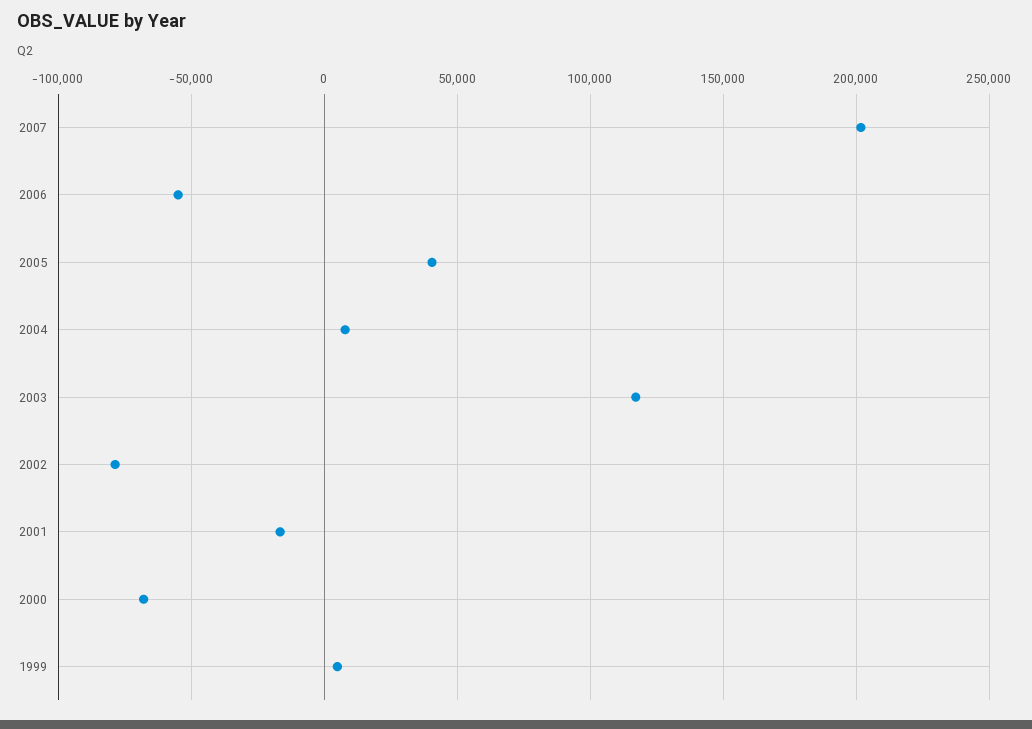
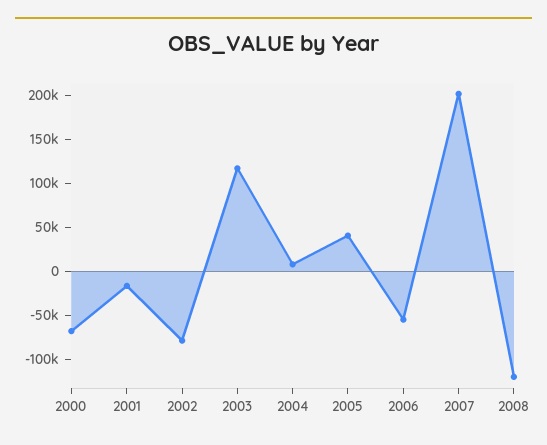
1999: 5000 -> none
2008: none -> -120000

